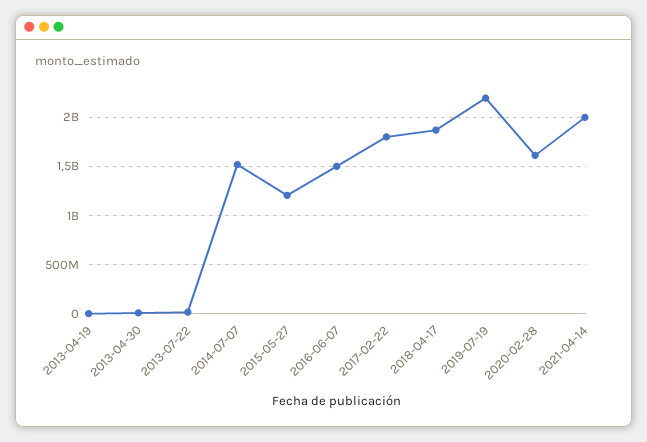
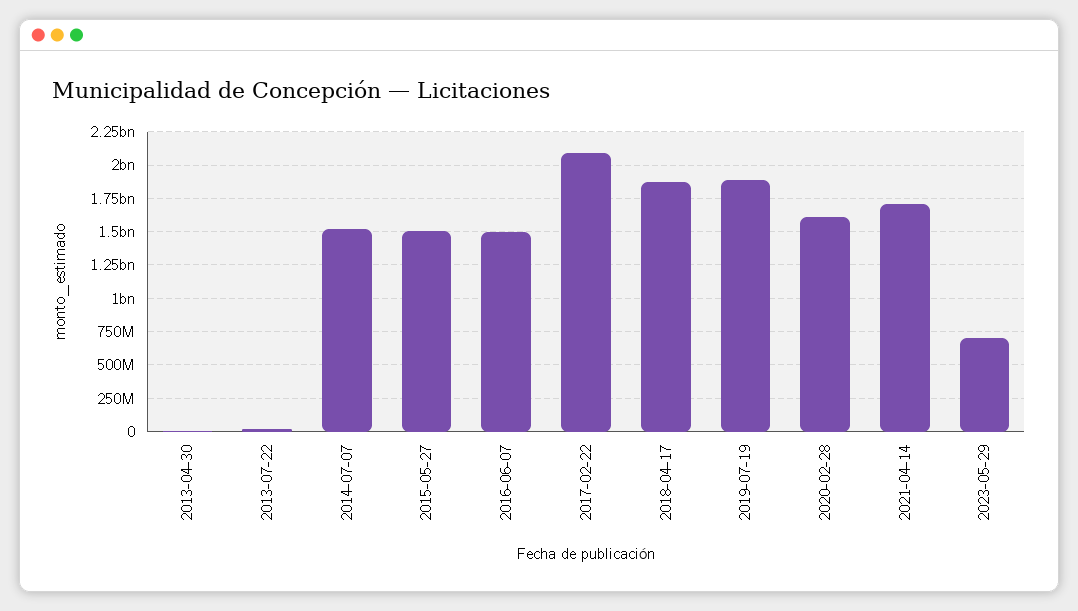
2013-04-19: 0 -> none
2015-05-27: 1200000000 -> 1500000000
2017-02-22: 1800000000 -> 2100000000
2019-07-19: 2200000000 -> 1900000000
2021-04-14: 2000000000 -> 1700000000
2023-05-29: none -> 700000000

